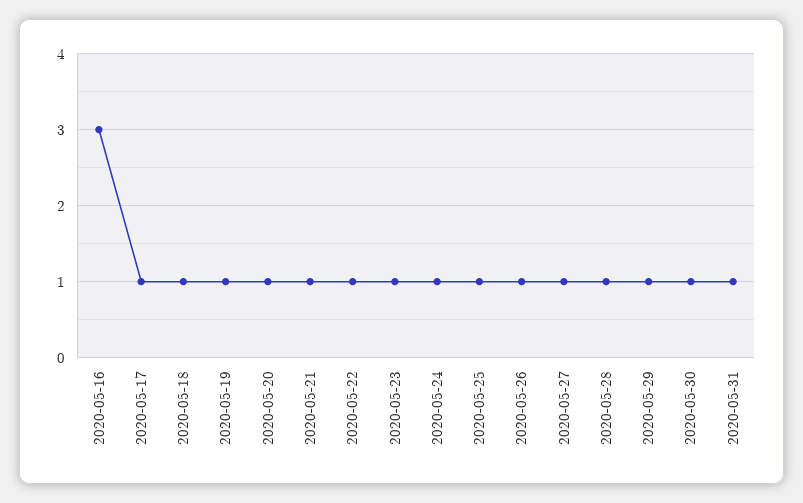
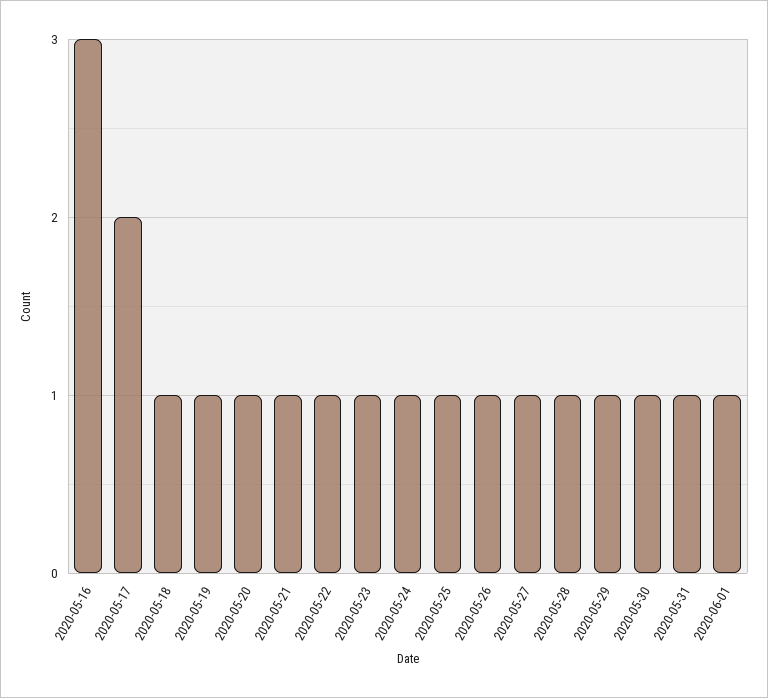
2020-05-17: 1 -> 2
2020-06-01: none -> 1

